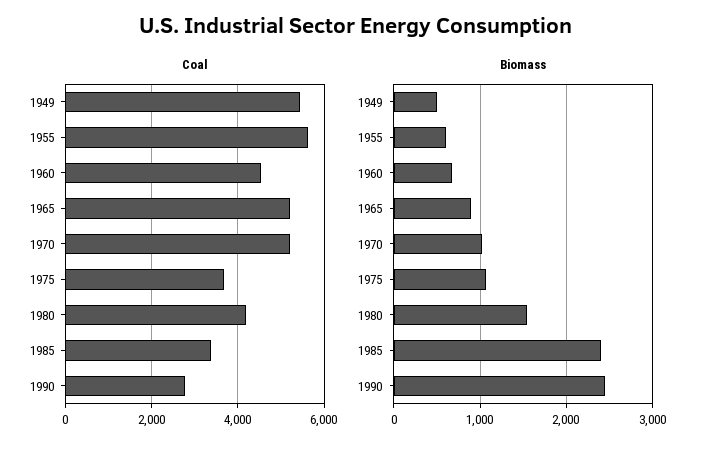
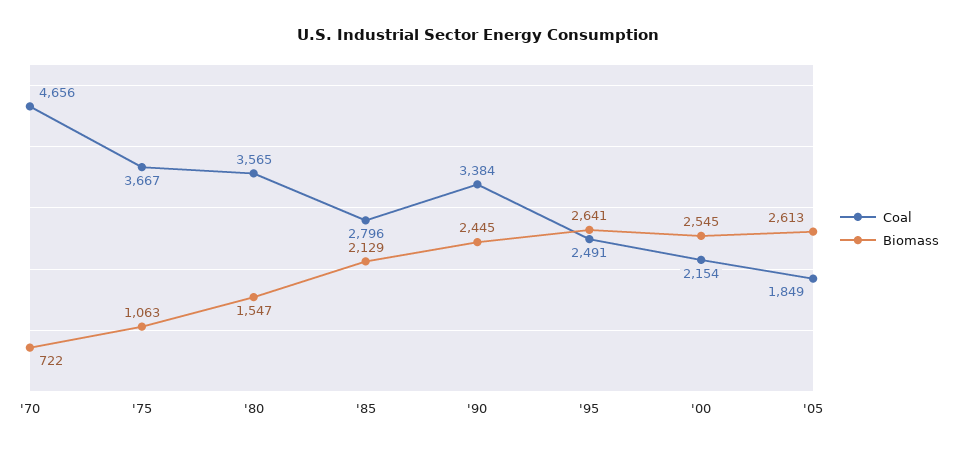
Coal, 1949: 5400 -> none
Coal, 1955: 5600 -> none
Coal, 1960: 4600 -> none
Coal, 1965: 5200 -> none
Coal, 1970: 5200 -> 4656
Coal, 1980: 4200 -> 3565
Coal, 1985: 3400 -> 2796
Coal, 1990: 2800 -> 3384
Biomass, 1949: 500 -> none
Biomass, 1955: 600 -> none
Biomass, 1960: 700 -> none
Biomass, 1965: 900 -> none
Biomass, 1970: 1000 -> 722
Biomass, 1985: 2400 -> 2129
Coal, '95: none -> 2491
Biomass, '95: none -> 2641
Coal, '00: none -> 2154
Biomass, '00: none -> 2545
Coal, '05: none -> 1849
Biomass, '05: none -> 2613

